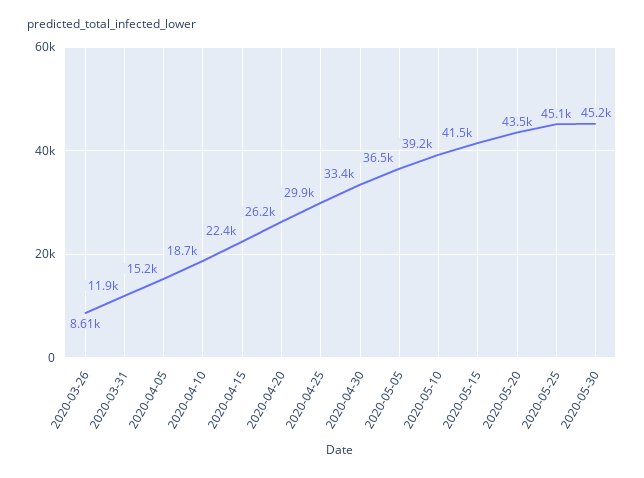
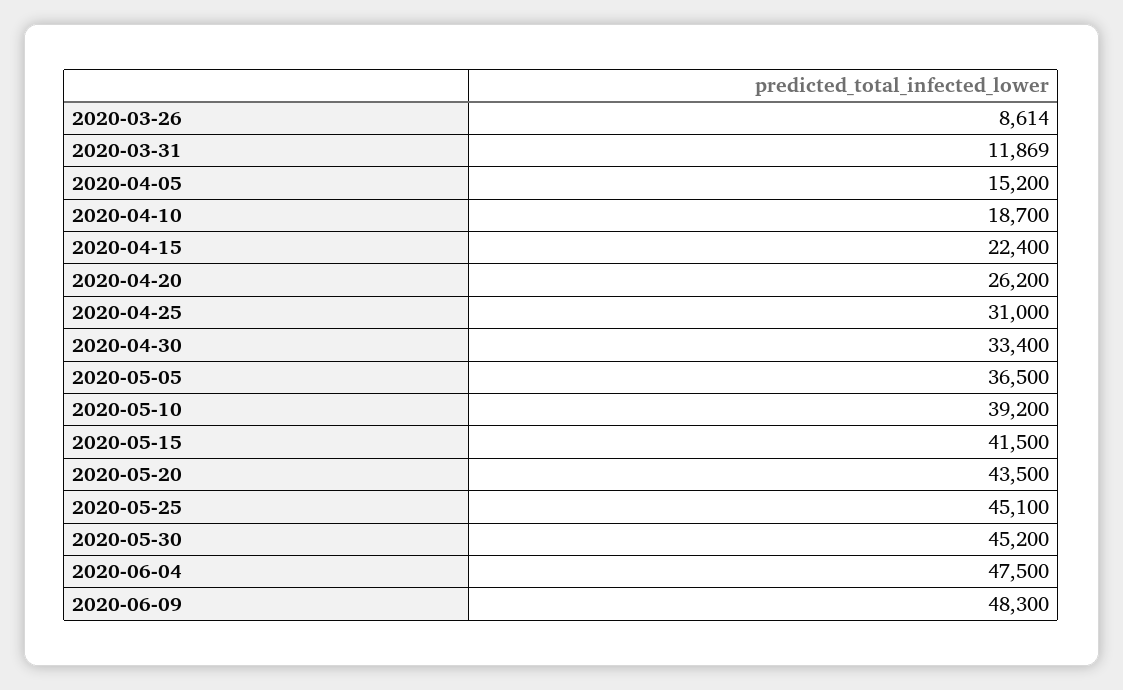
2020-04-25: 29900 -> 31000
2020-06-04: none -> 47500
2020-06-09: none -> 48300

